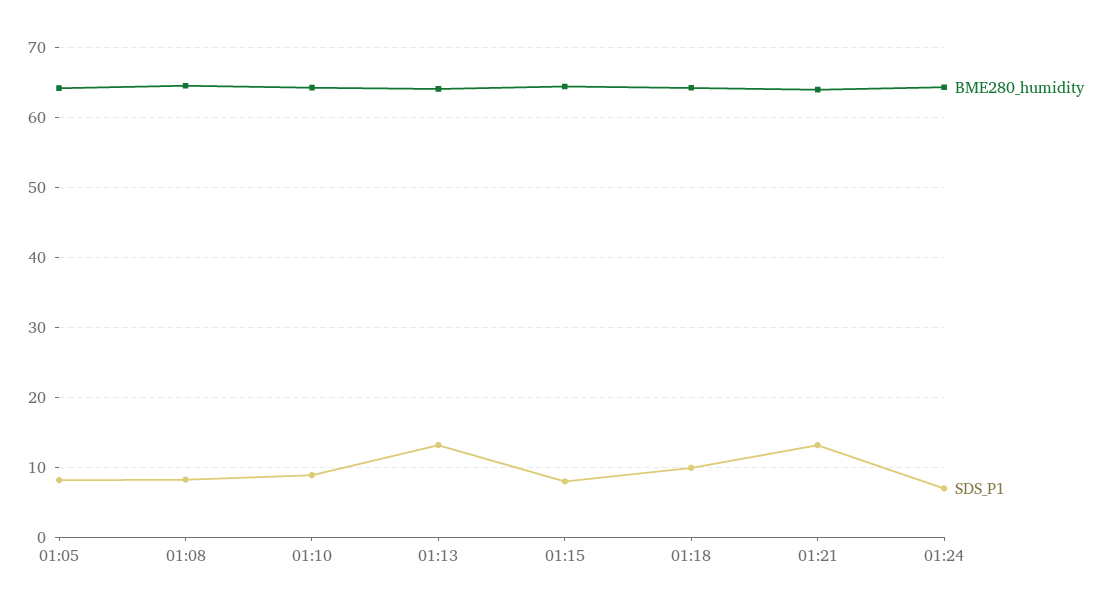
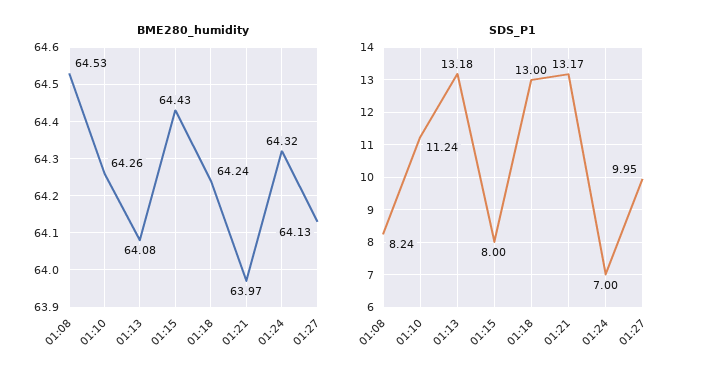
BME280_humidity, 01:05: 64 -> none
SDS_P1, 01:05: 8 -> none
SDS_P1, 01:10: 9 -> 11.24
SDS_P1, 01:18: 10 -> 13
BME280_humidity, 01:27: none -> 64.13
SDS_P1, 01:27: none -> 9.95

